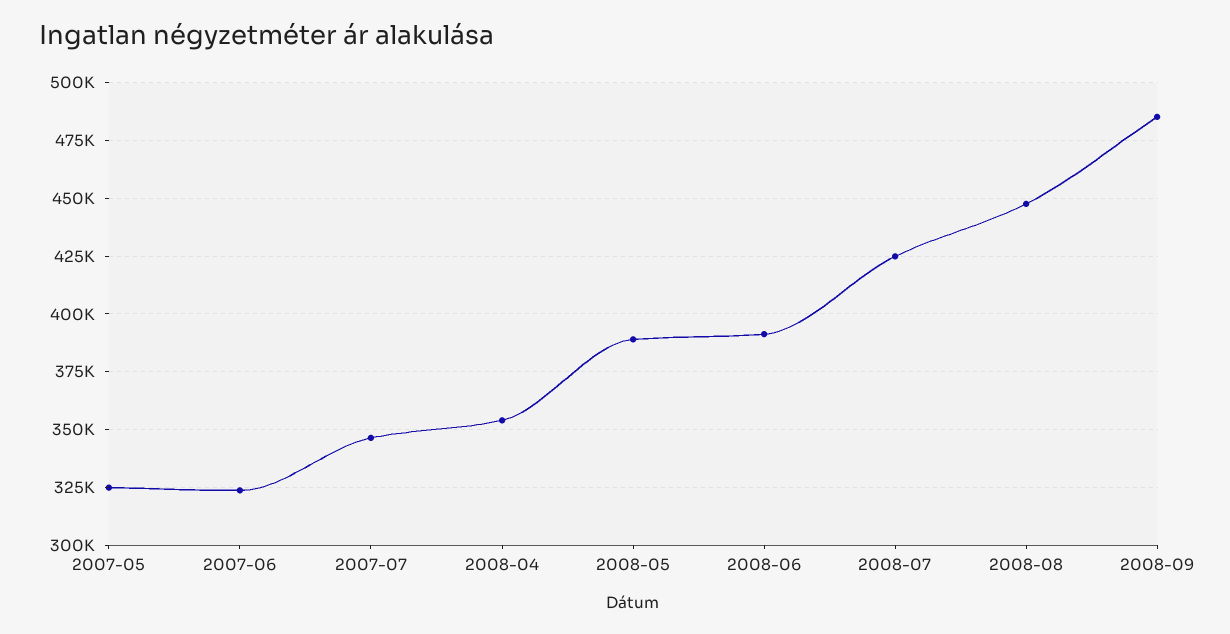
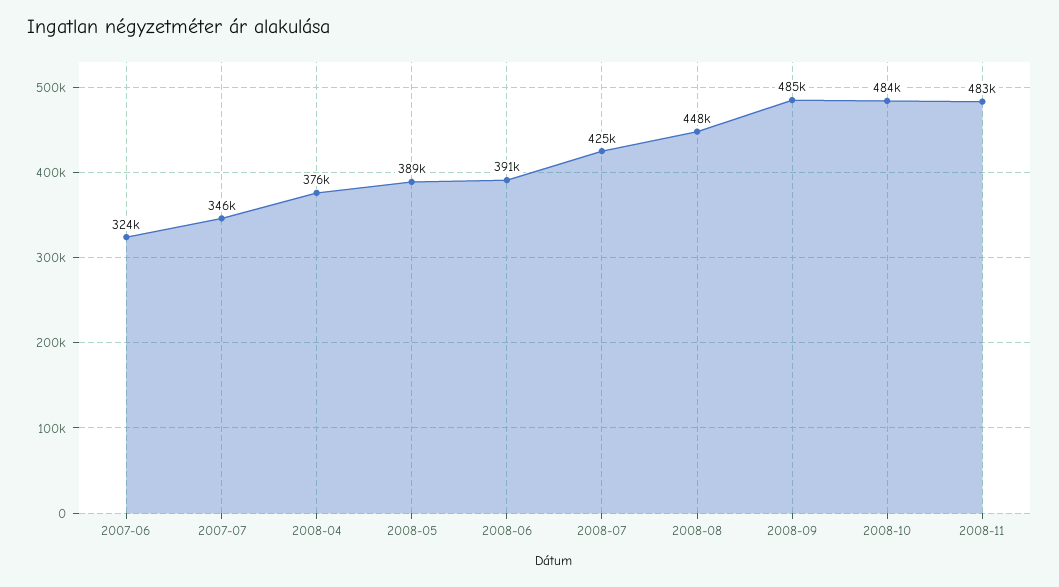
2007-05: 325000 -> none
2008-04: 355000 -> 376000
2008-10: none -> 484000
2008-11: none -> 483000

